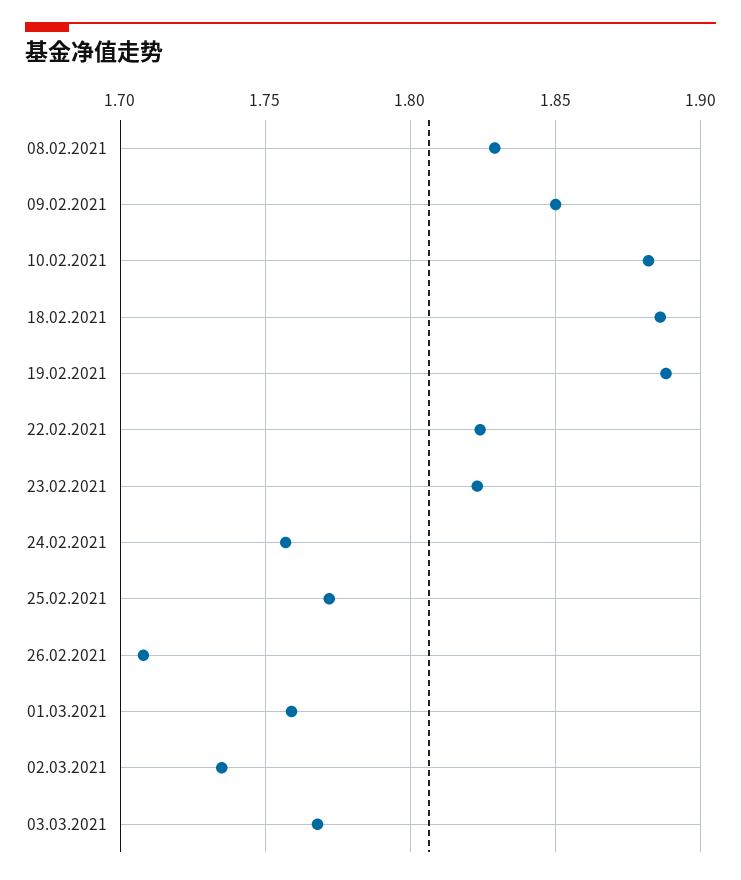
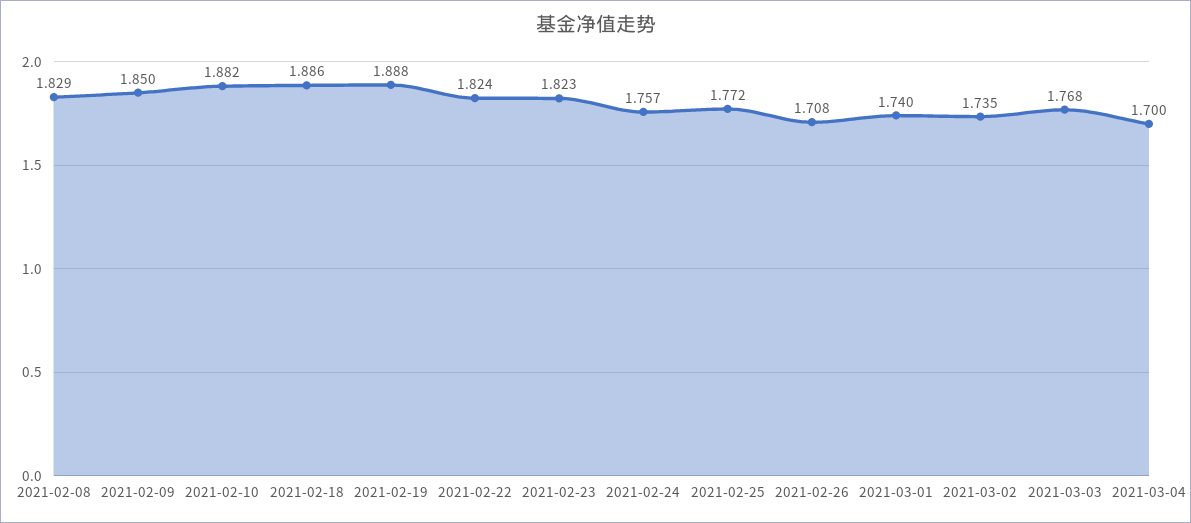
01.03.2021: 1.76 -> 1.74
2021-03-04: none -> 1.7

